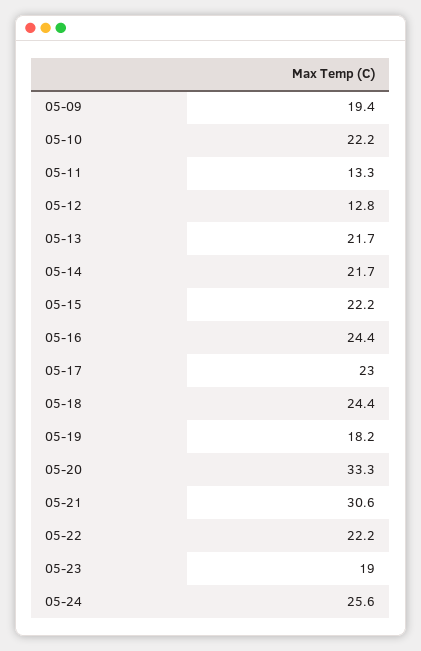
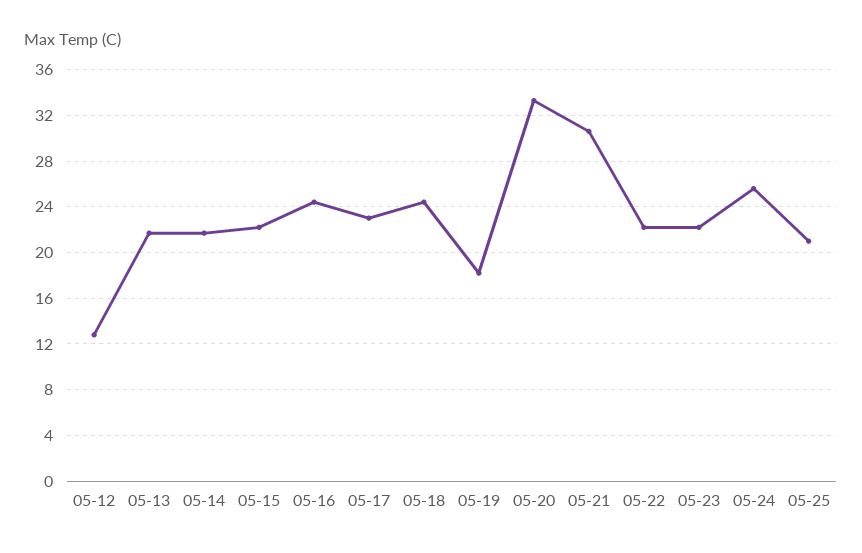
05-09: 19.4 -> none
05-10: 22.2 -> none
05-11: 13.3 -> none
05-23: 19 -> 22
05-25: none -> 21

